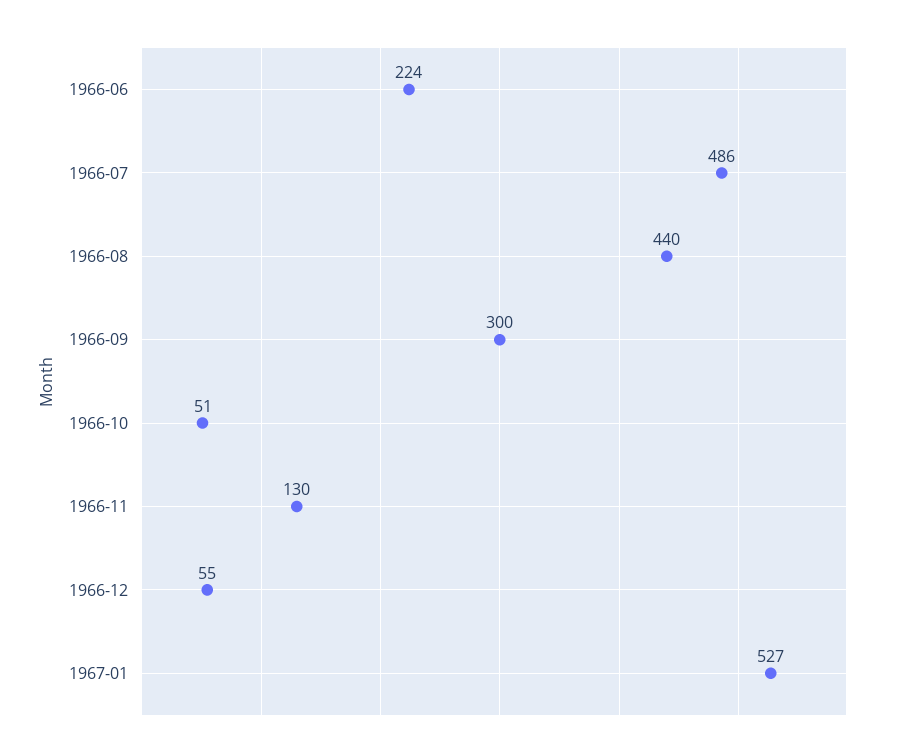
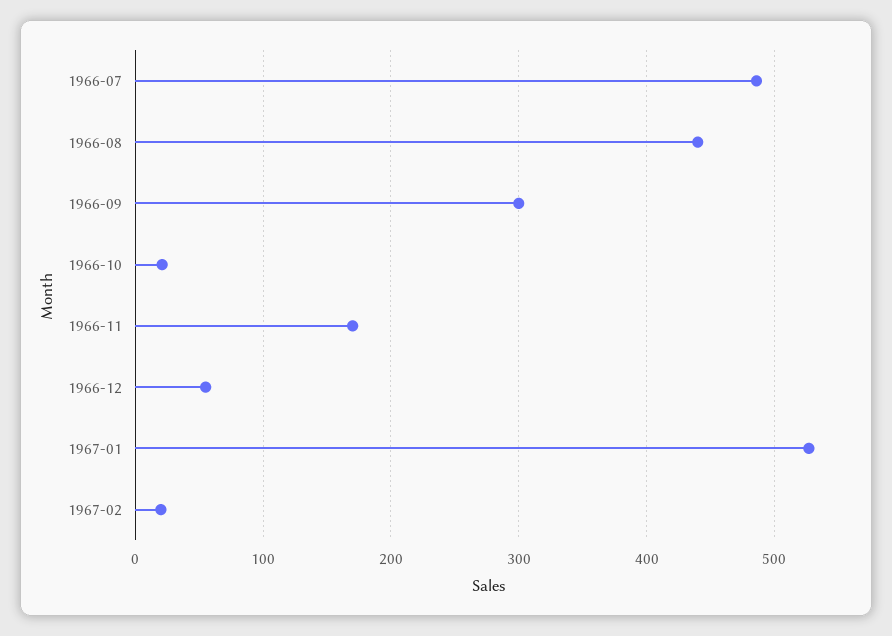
1966-06: 224 -> none
1966-10: 51 -> 20
1966-11: 130 -> 170
1967-02: none -> 20

